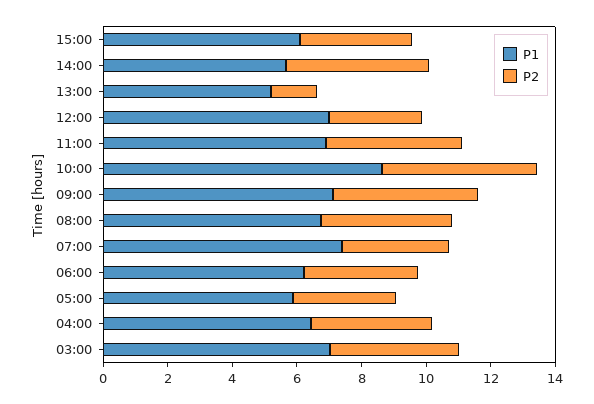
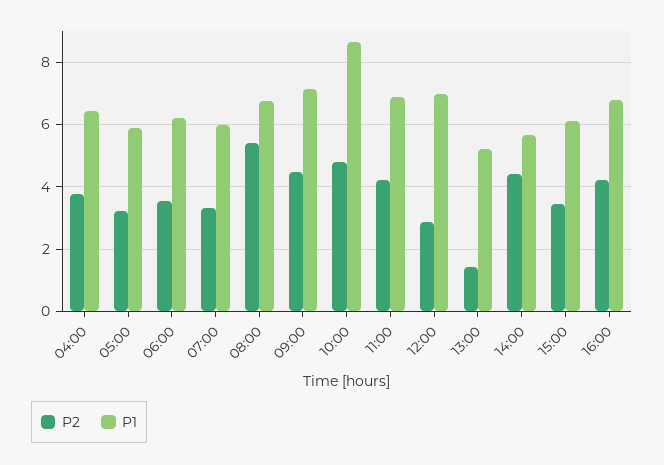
P2, 08:00: 4 -> 5.4
P1, 07:00: 7.5 -> 6
P1, 03:00: 7 -> none
P2, 03:00: 4 -> none
P2, 16:00: none -> 4.2
P1, 16:00: none -> 6.8

